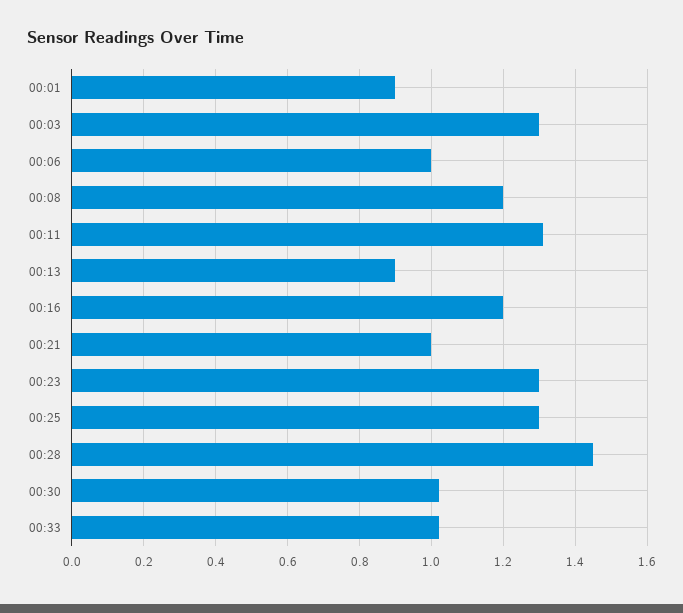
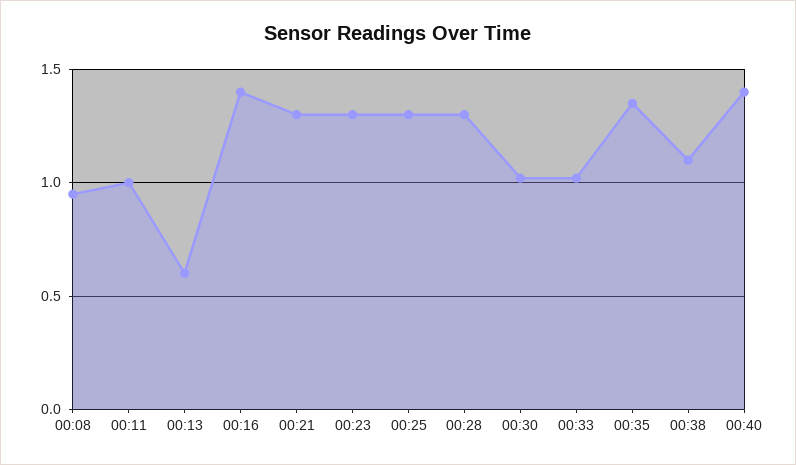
00:01: 0.9 -> none
00:03: 1.3 -> none
00:06: 1 -> none
00:08: 1.2 -> 0.95
00:11: 1.3 -> 1
00:13: 0.9 -> 0.6
00:16: 1.2 -> 1.4
00:21: 1 -> 1.3
00:28: 1.45 -> 1.3
00:35: none -> 1.35
00:38: none -> 1.1
00:40: none -> 1.4

